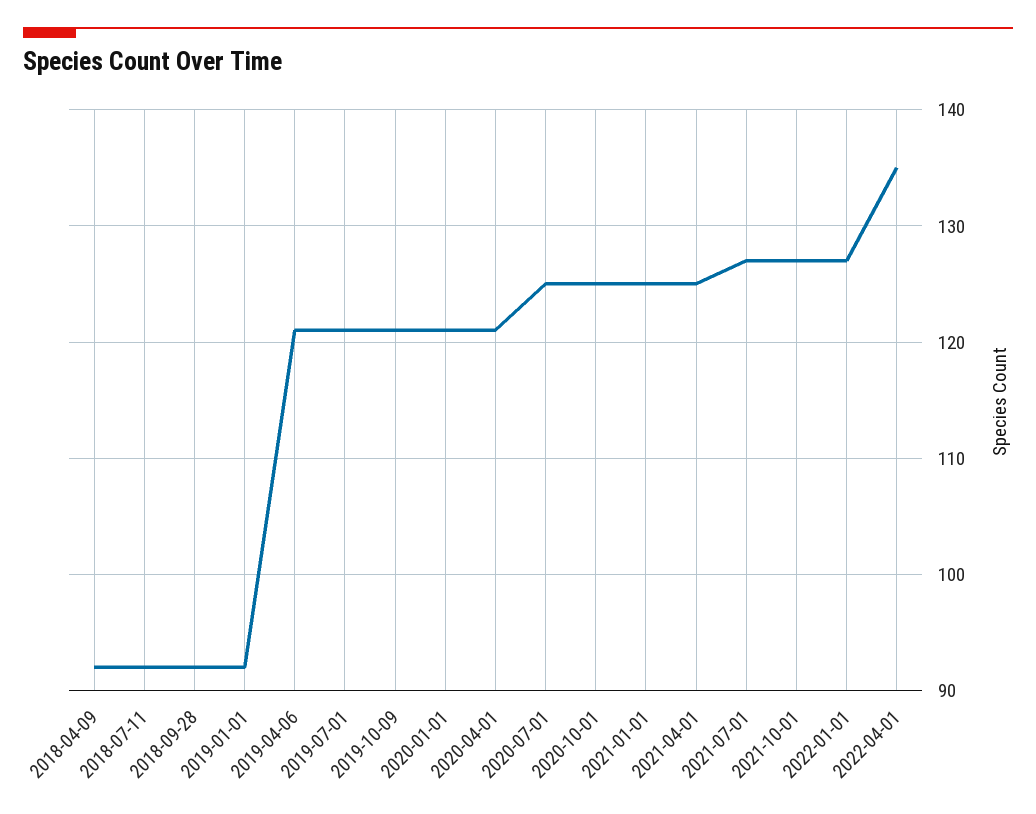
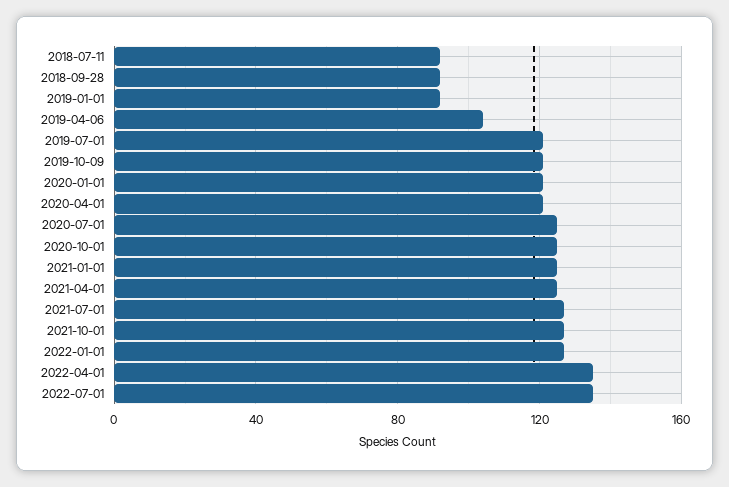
2018-04-09: 92 -> none
2019-04-06: 121 -> 105
2022-07-01: none -> 135

